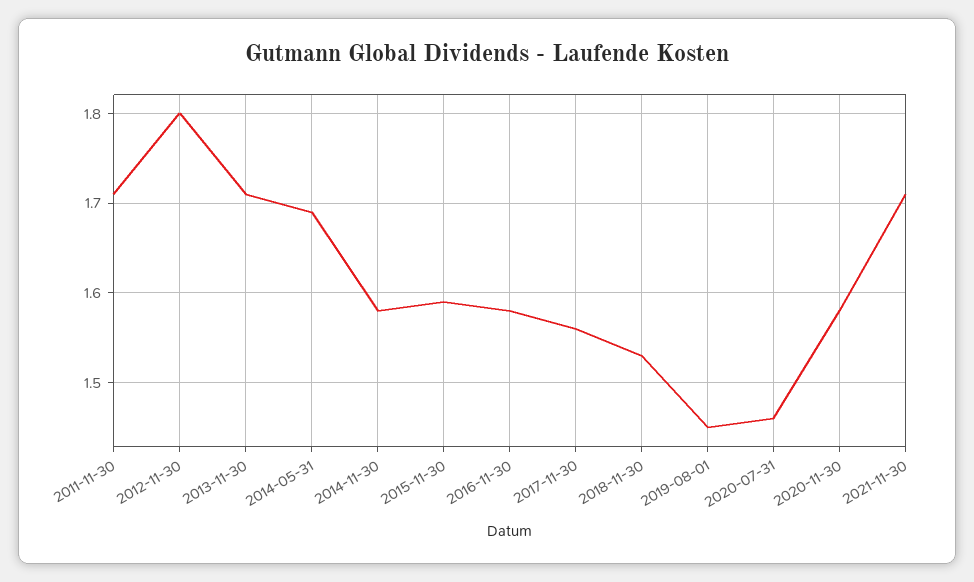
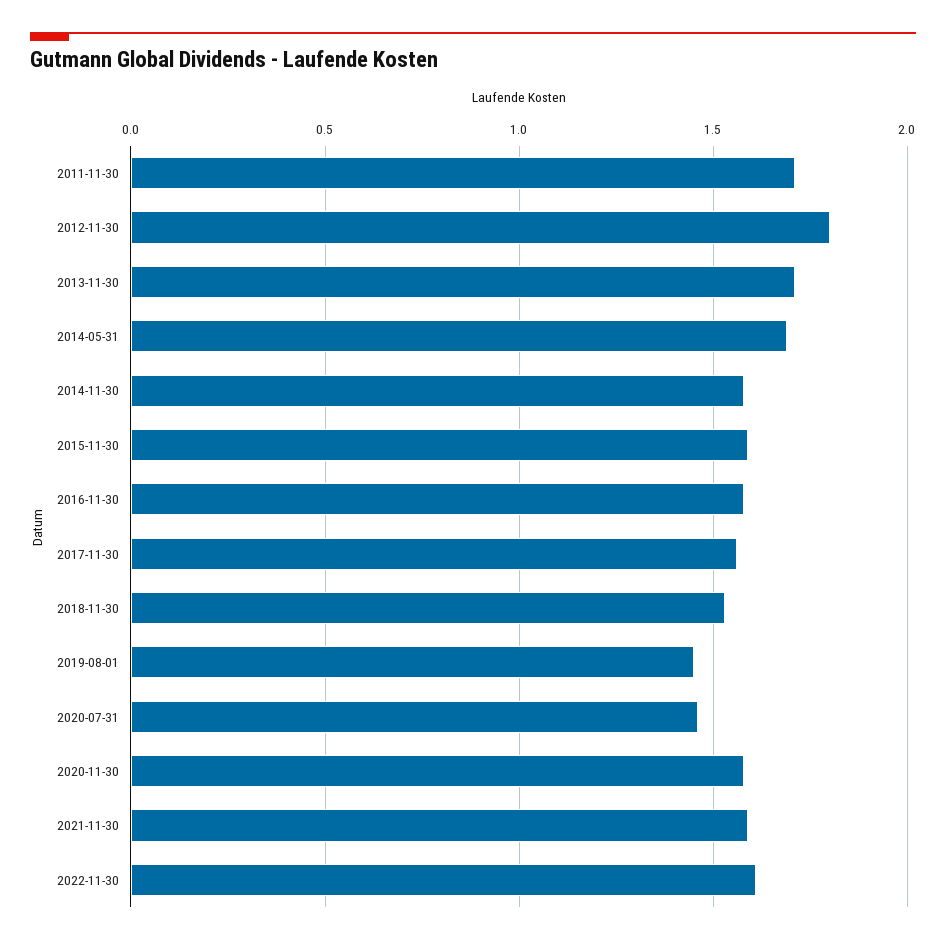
2021-11-30: 1.71 -> 1.6
2022-11-30: none -> 1.6

